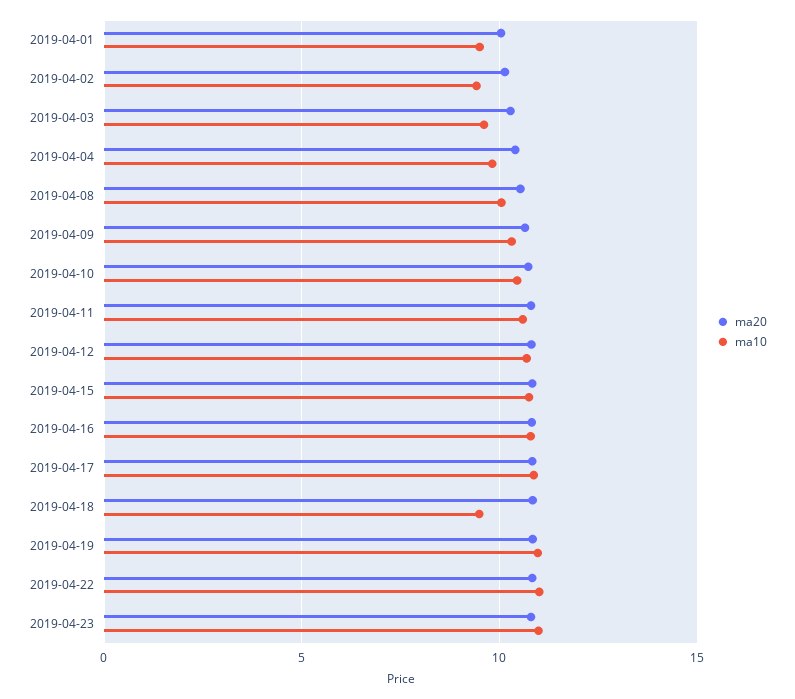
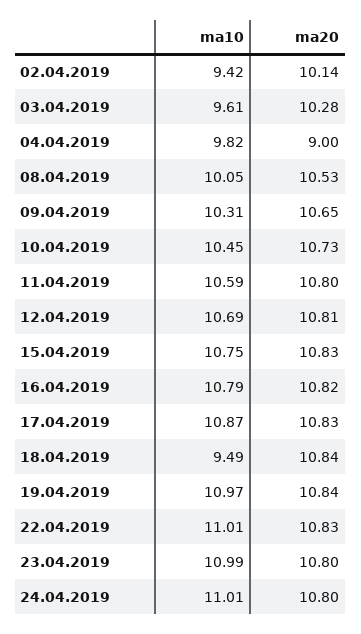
ma20, 2019-04-01: 10 -> none
ma10, 2019-04-01: 9.5 -> none
ma20, 2019-04-04: 10.5 -> 9
ma10, 24.04.2019: none -> 11.01
ma20, 24.04.2019: none -> 10.8

